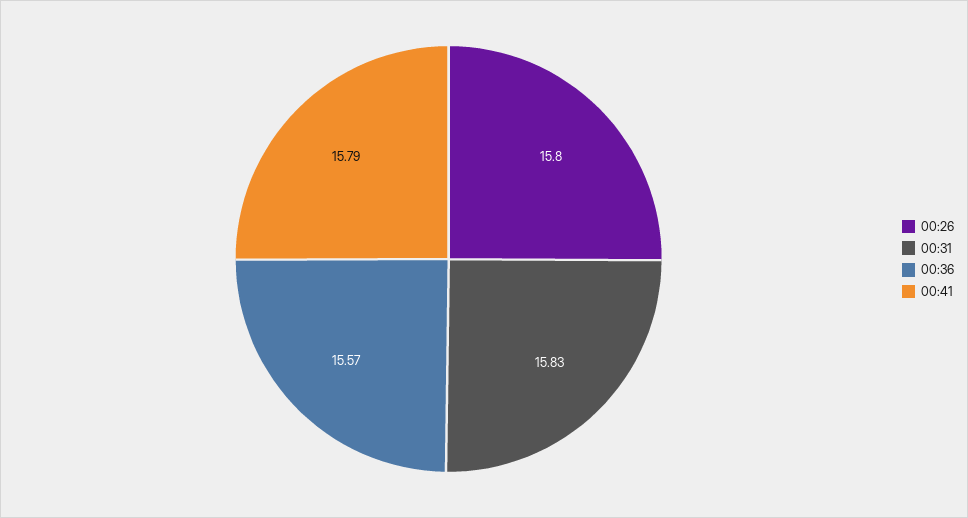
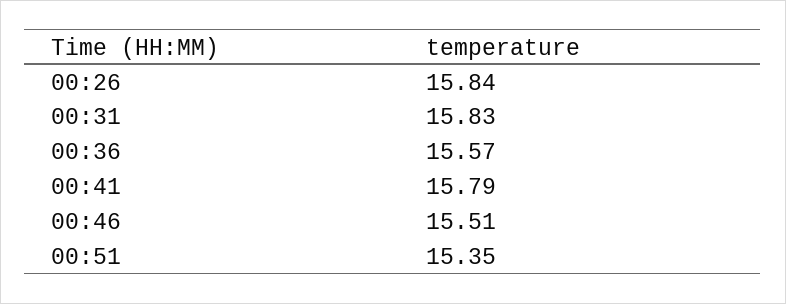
00:26: 15.8 -> 15.84
00:46: none -> 15.51
00:51: none -> 15.35

